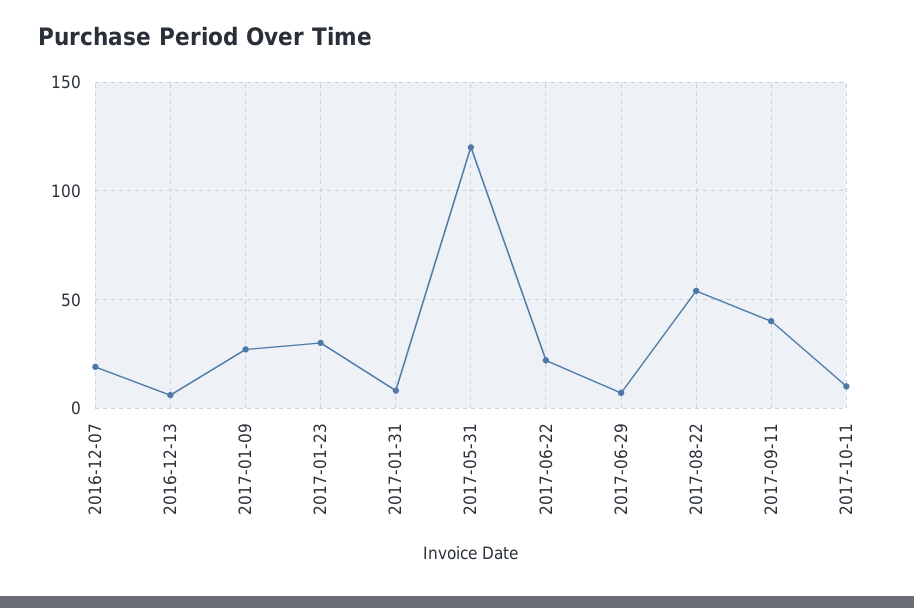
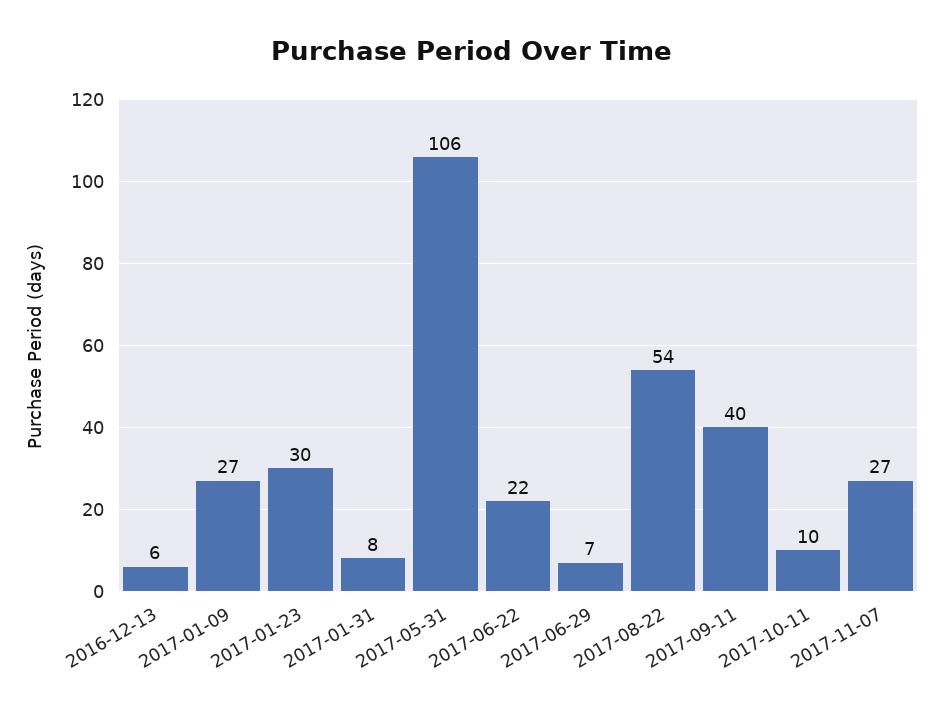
2016-12-07: 20 -> none
2017-05-31: 120 -> 106
2017-11-07: none -> 27

